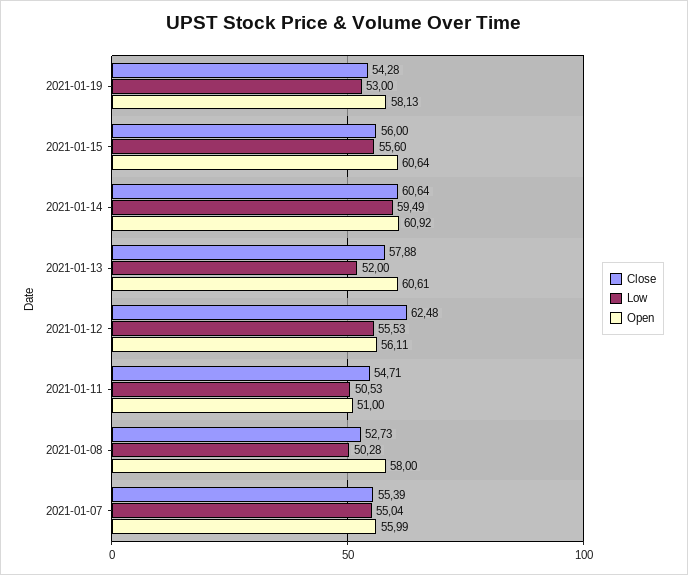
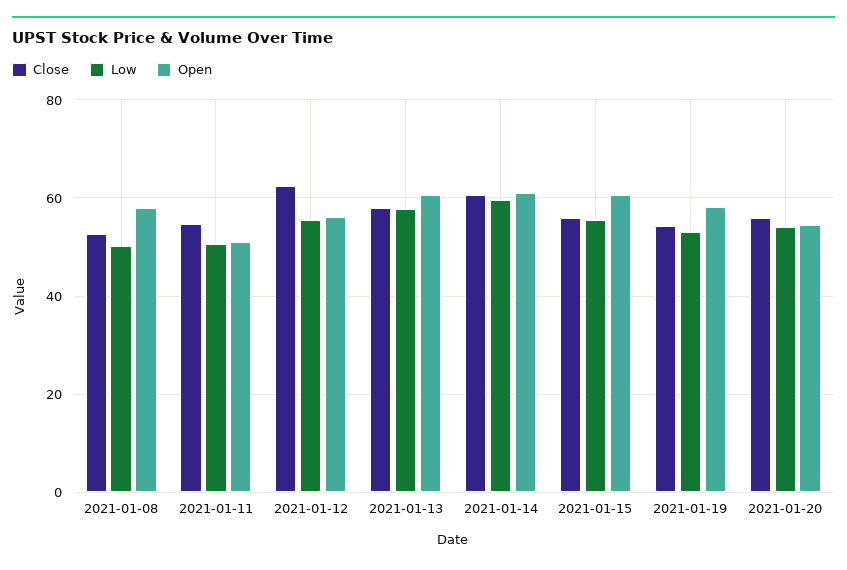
Low, 2021-01-13: 52 -> 58
Close, 2021-01-07: 55.39 -> none
Low, 2021-01-07: 55.04 -> none
Open, 2021-01-07: 55.99 -> none
Close, 2021-01-20: none -> 56
Low, 2021-01-20: none -> 54
Open, 2021-01-20: none -> 54

